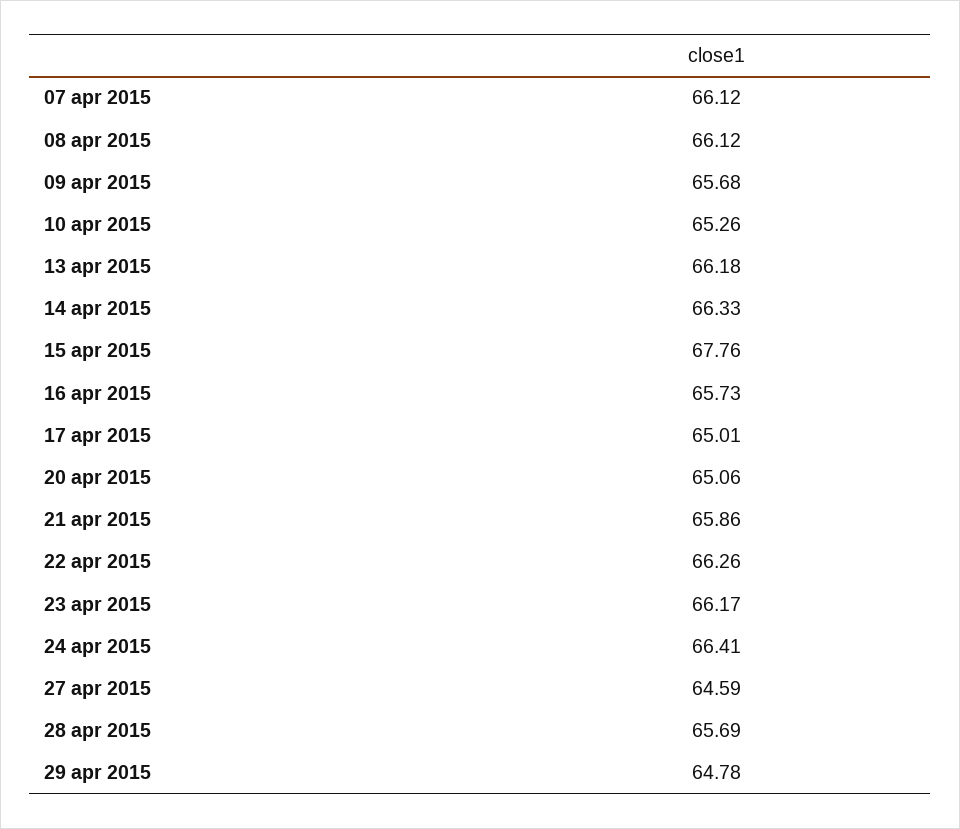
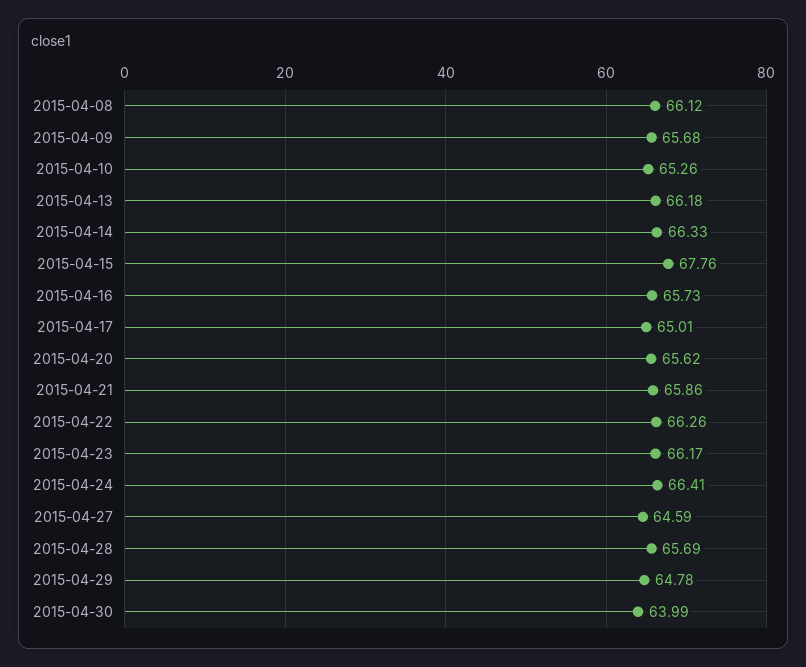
07 apr 2015: 66.12 -> none
20 apr 2015: 65.06 -> 65.62
2015-04-30: none -> 63.99

